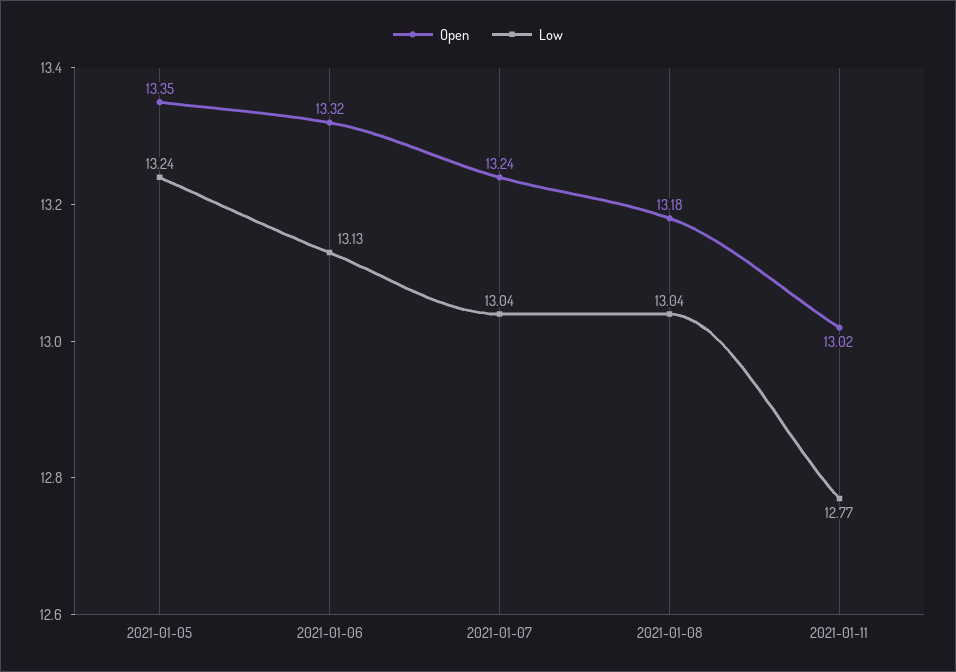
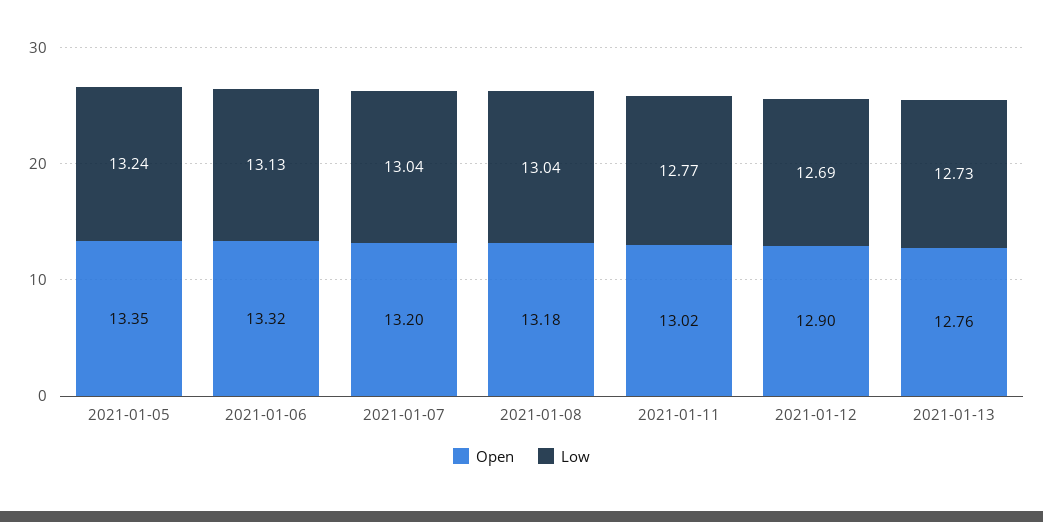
Open, 2021-01-07: 13.24 -> 13.2
Open, 2021-01-12: none -> 12.9
Low, 2021-01-12: none -> 12.69
Open, 2021-01-13: none -> 12.76
Low, 2021-01-13: none -> 12.73

